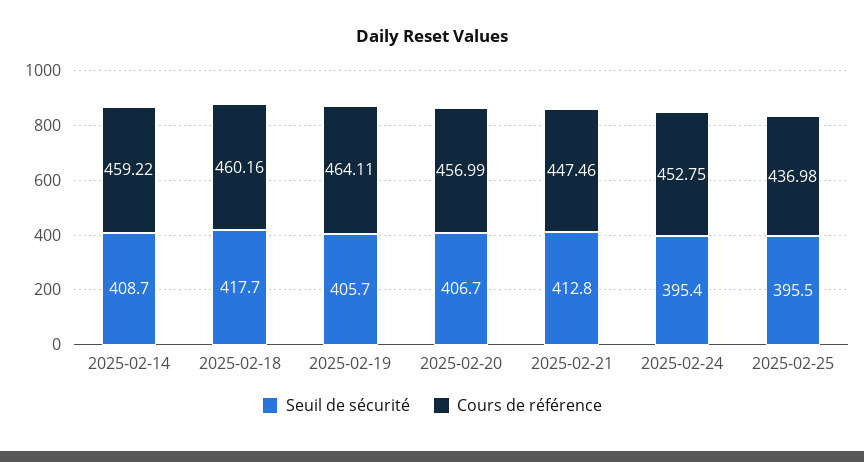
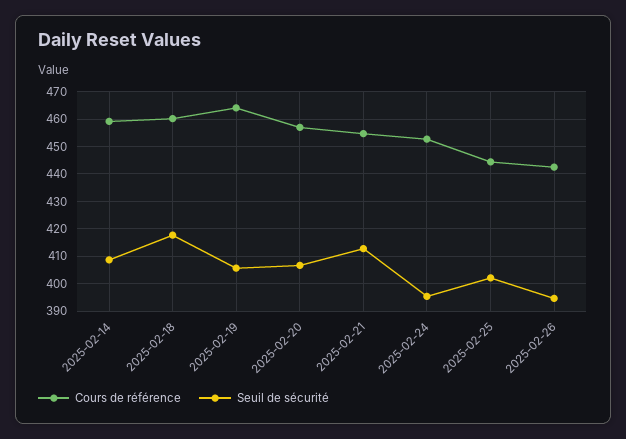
Cours de référence, 2025-02-21: 447.46 -> 455
Seuil de sécurité, 2025-02-25: 395.5 -> 402.5
Cours de référence, 2025-02-25: 436.98 -> 445
Cours de référence, 2025-02-26: none -> 442.5
Seuil de sécurité, 2025-02-26: none -> 395

